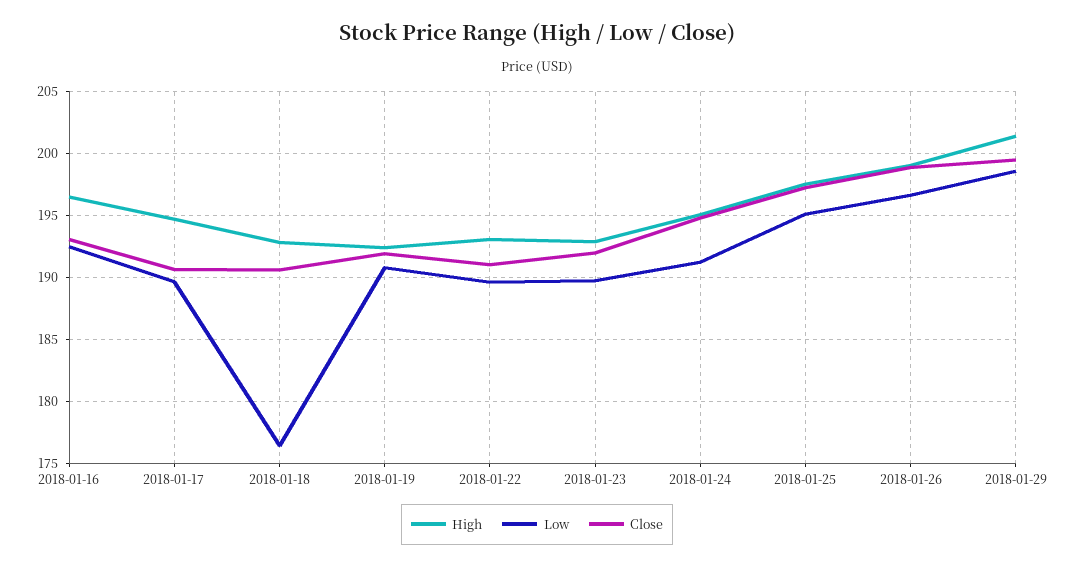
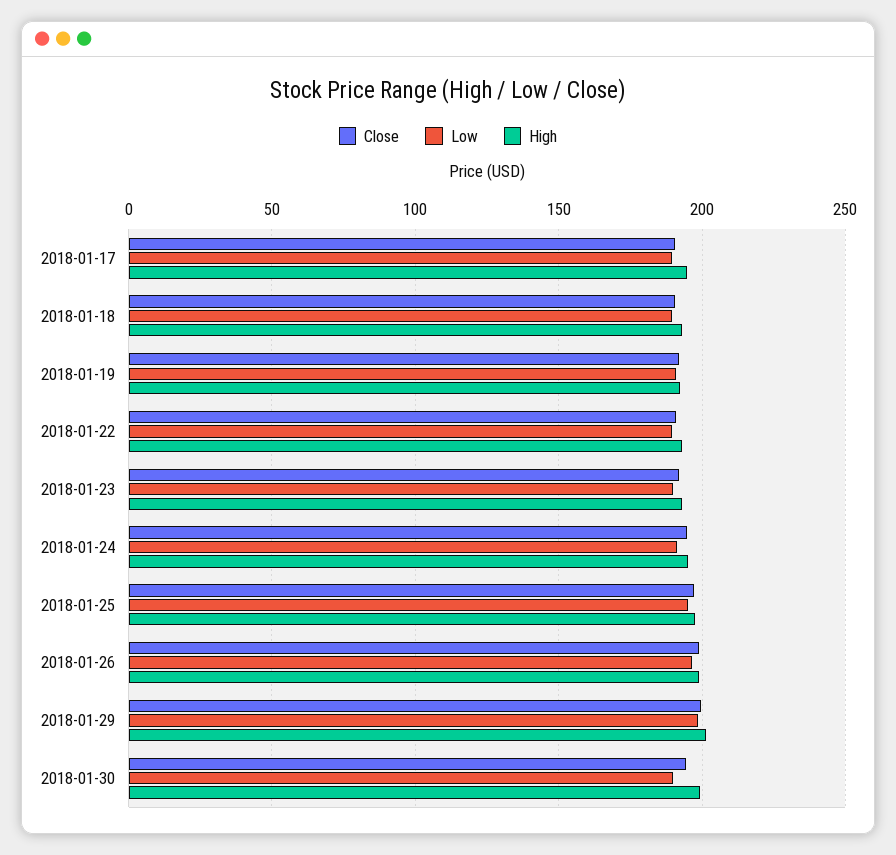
High, 2018-01-16: 196.5 -> none
Low, 2018-01-16: 192.5 -> none
Close, 2018-01-16: 193 -> none
Low, 2018-01-18: 176.5 -> 190
Close, 2018-01-30: none -> 195
Low, 2018-01-30: none -> 190
High, 2018-01-30: none -> 200

